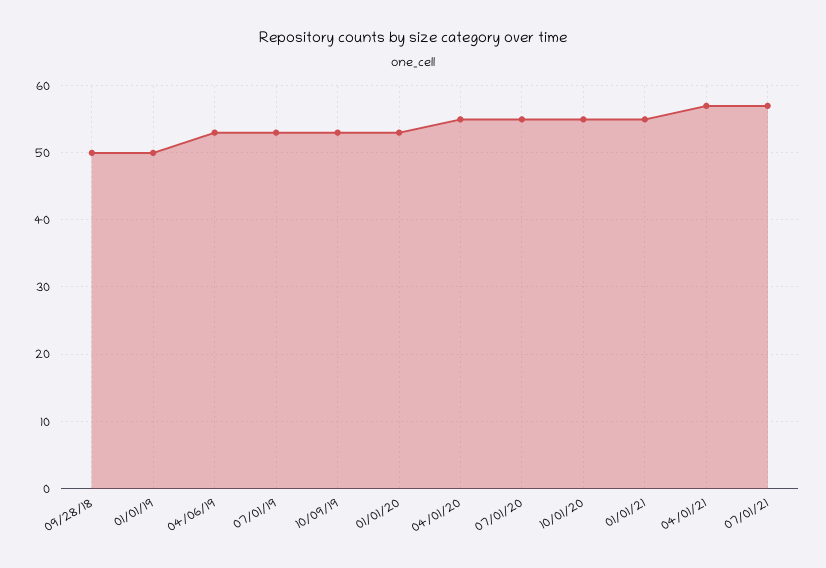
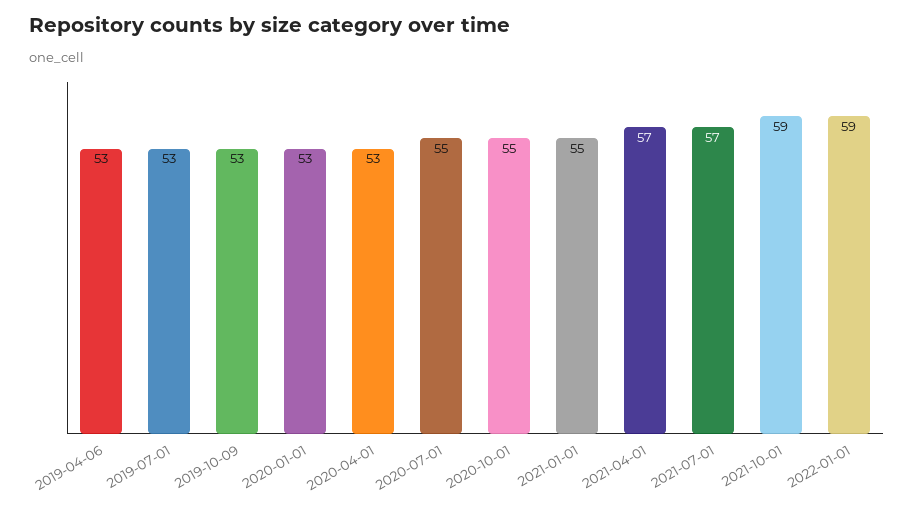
09/28/18: 50 -> none
01/01/19: 50 -> none
04/01/20: 55 -> 53
2021-10-01: none -> 59
2022-01-01: none -> 59

